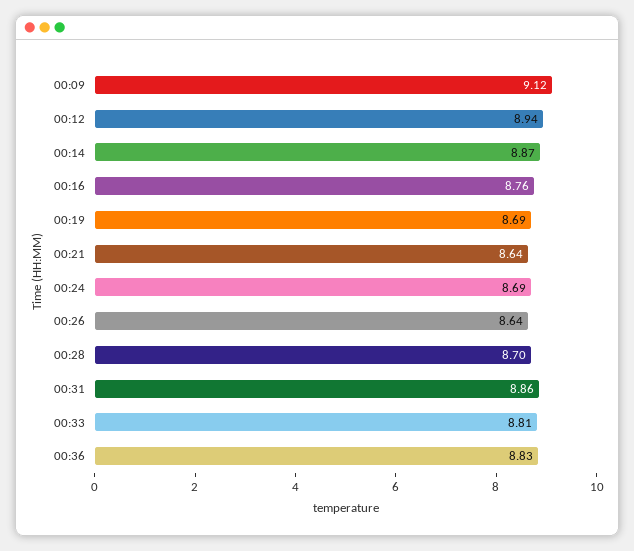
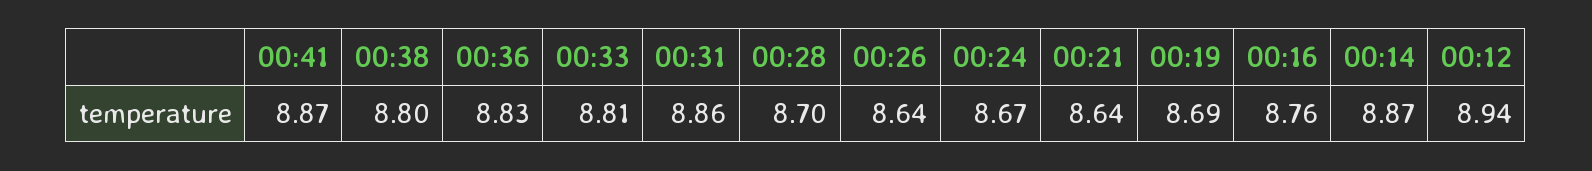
00:09: 9.12 -> none
00:24: 8.69 -> 8.67
00:41: none -> 8.87
00:38: none -> 8.8

